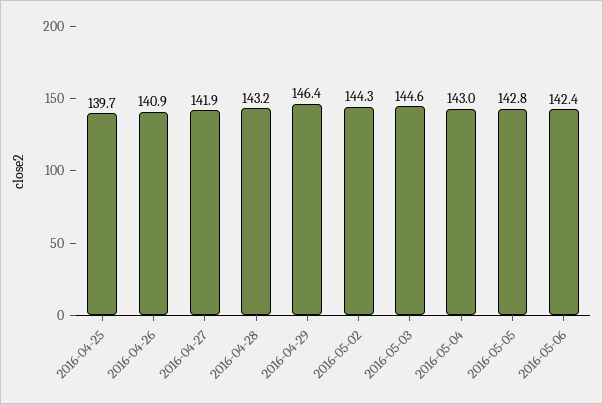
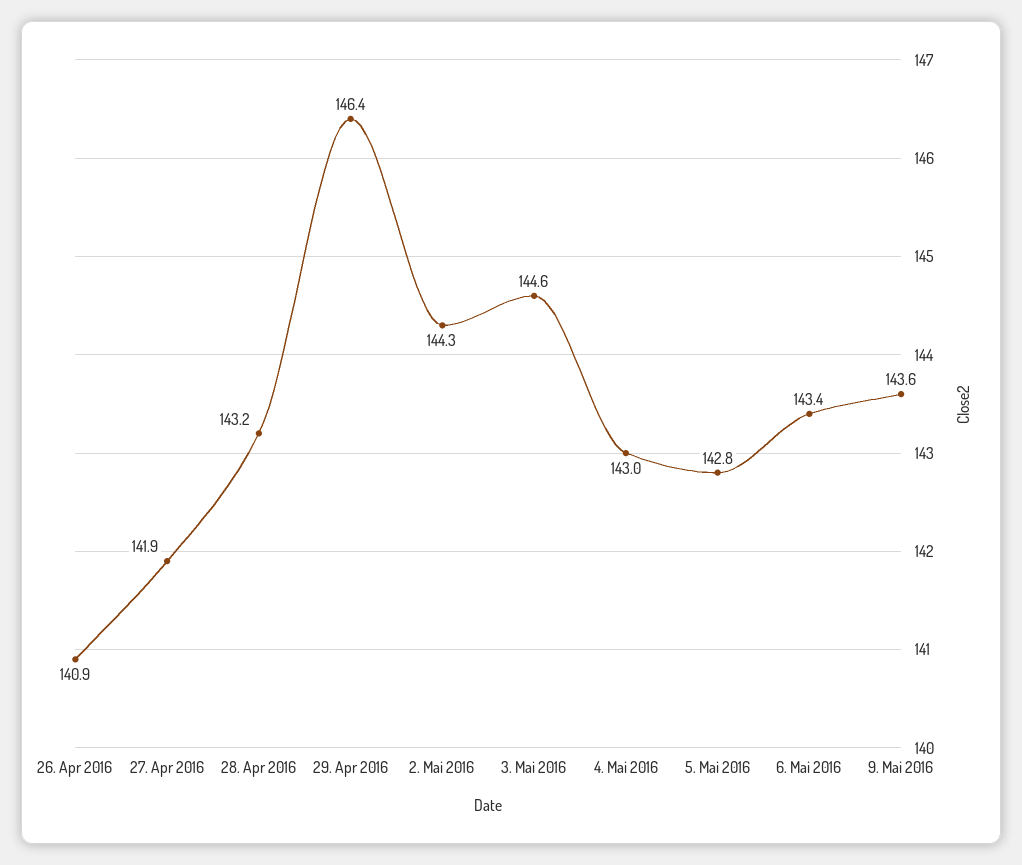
2016-04-25: 139.7 -> none
2016-05-06: 142.4 -> 143.4
9. Mai 2016: none -> 143.6

